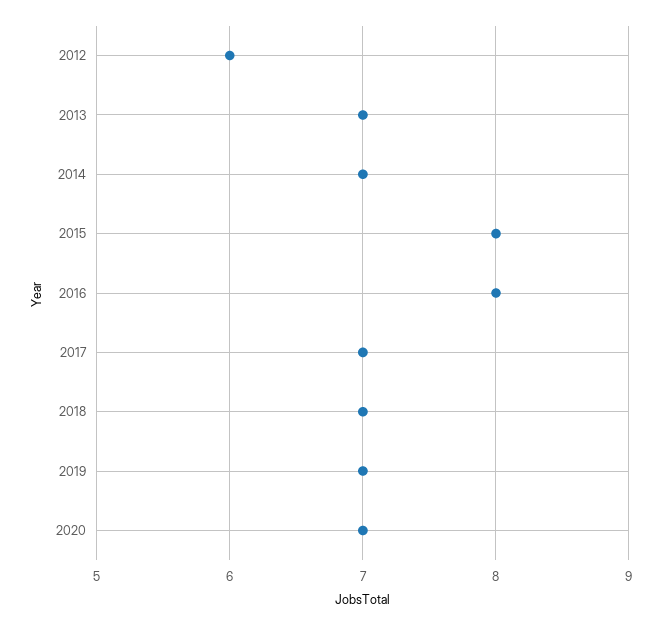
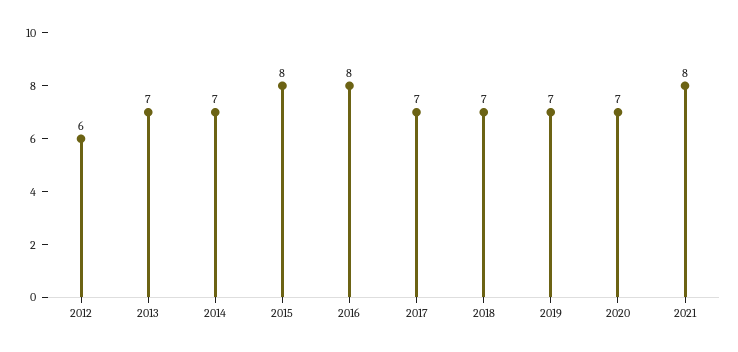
2021: none -> 8

